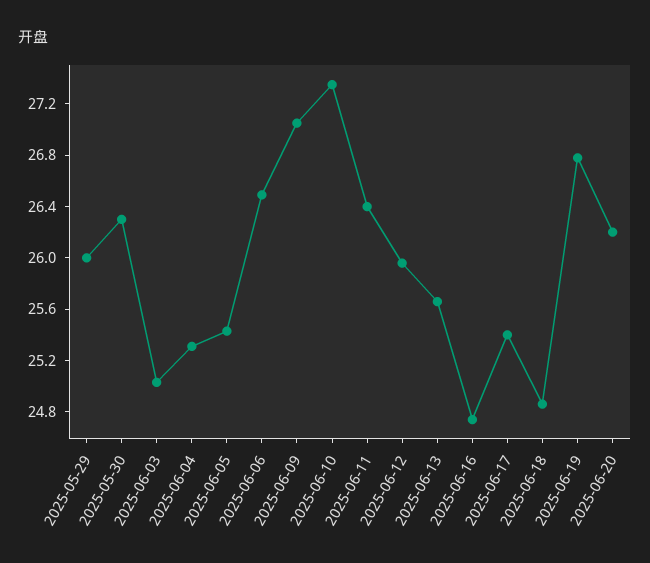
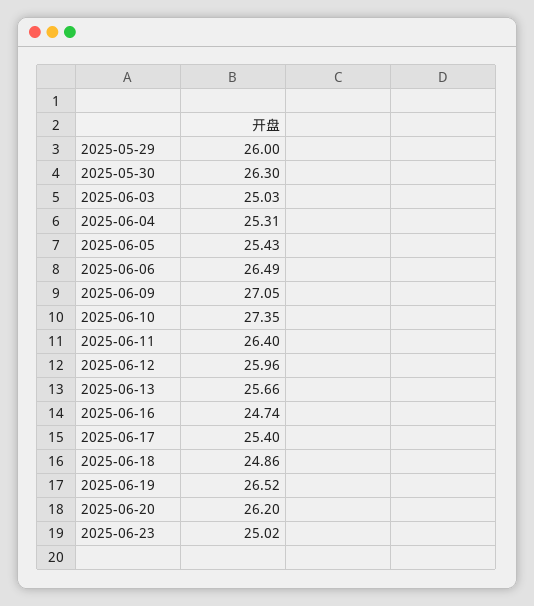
2025-06-19: 26.8 -> 26.52
2025-06-23: none -> 25.02

